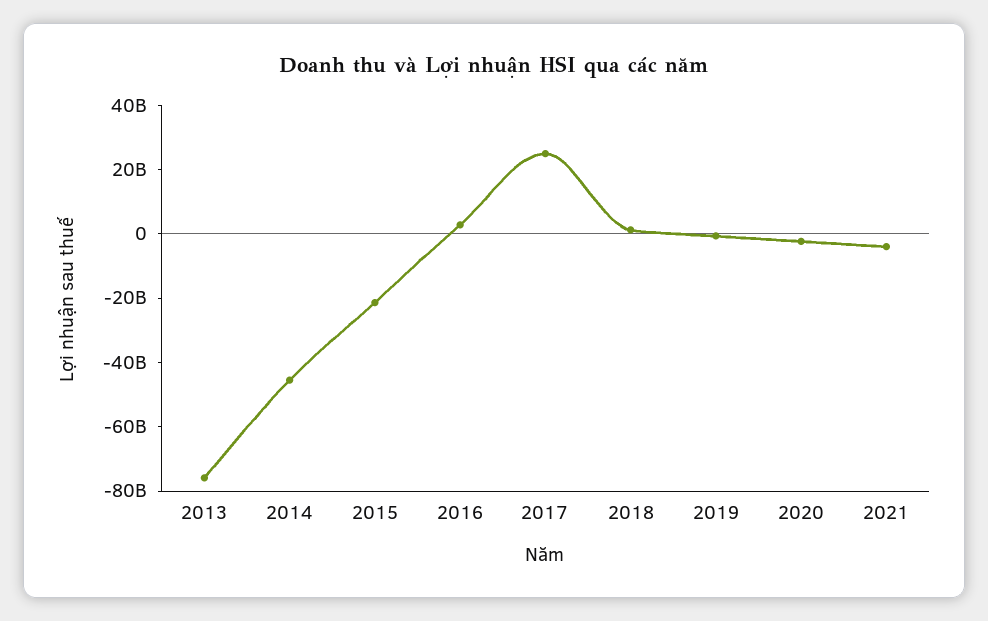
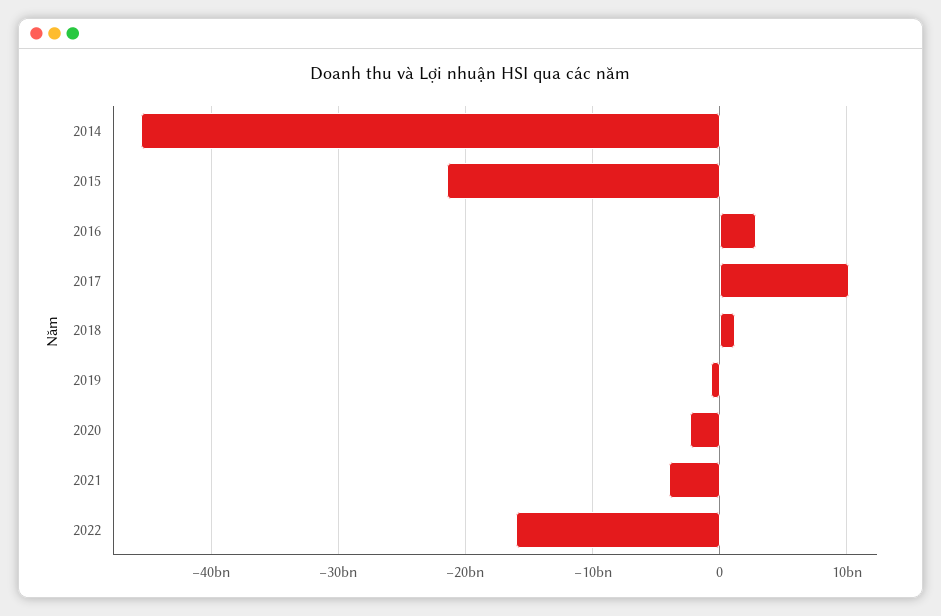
2013: -75000000000 -> none
2017: 25000000000 -> 10000000000
2022: none -> -16000000000

